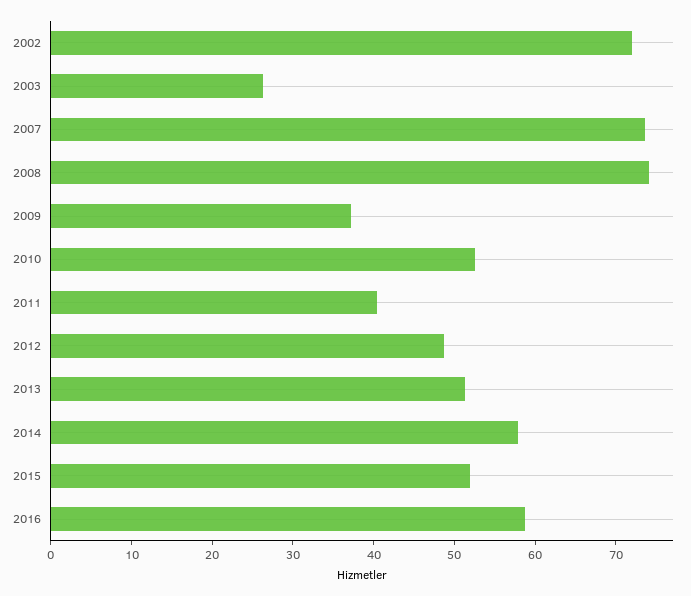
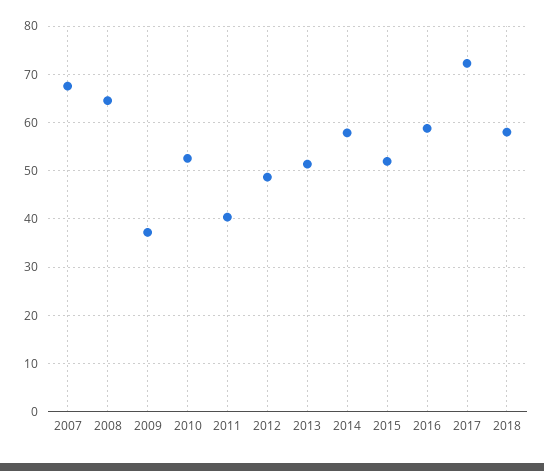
2002: 72 -> none
2003: 26 -> none
2007: 74 -> 68
2008: 74 -> 64
2017: none -> 72
2018: none -> 58

